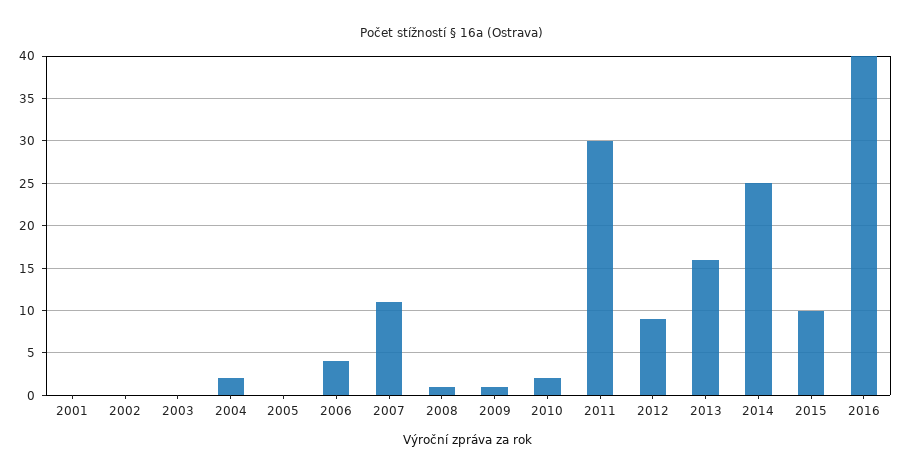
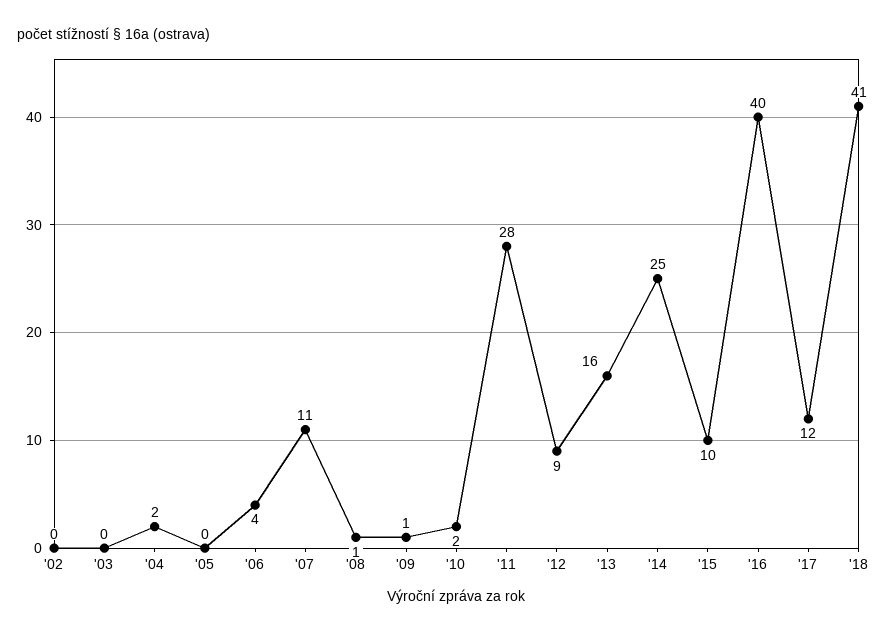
2001: 0 -> none
2011: 30 -> 28
'17: none -> 12
'18: none -> 41

